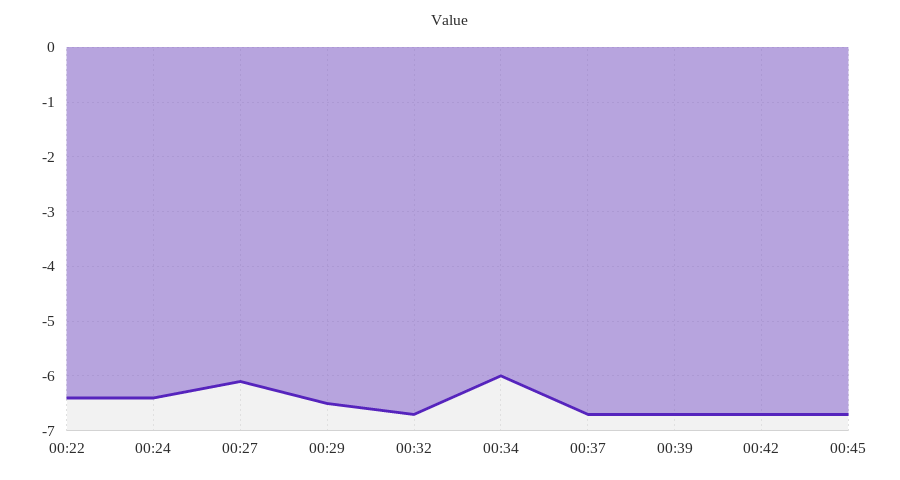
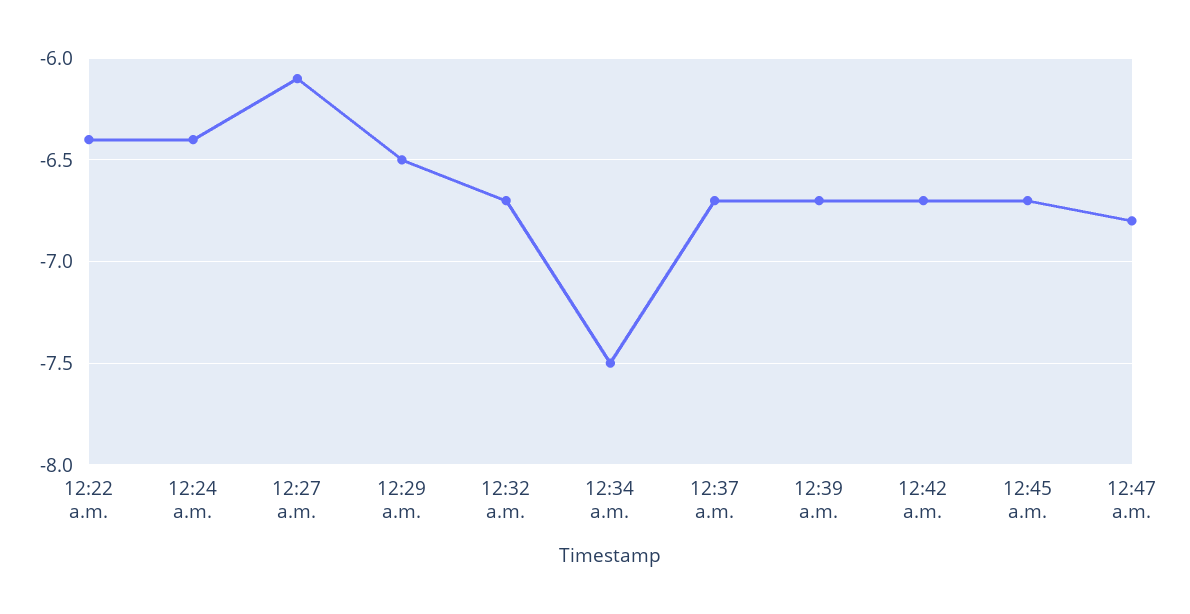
00:34: -6 -> -7.5
12:47 a.m.: none -> -6.8

